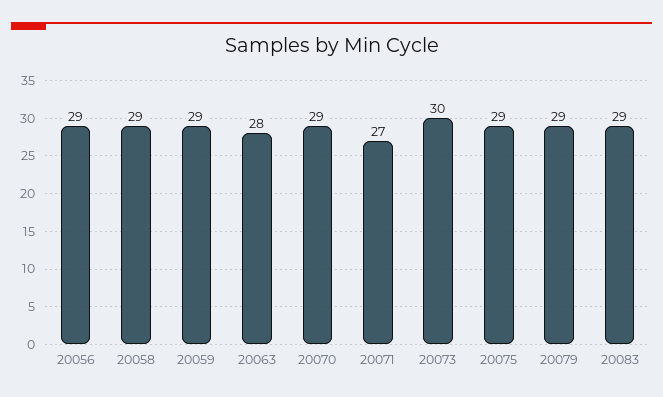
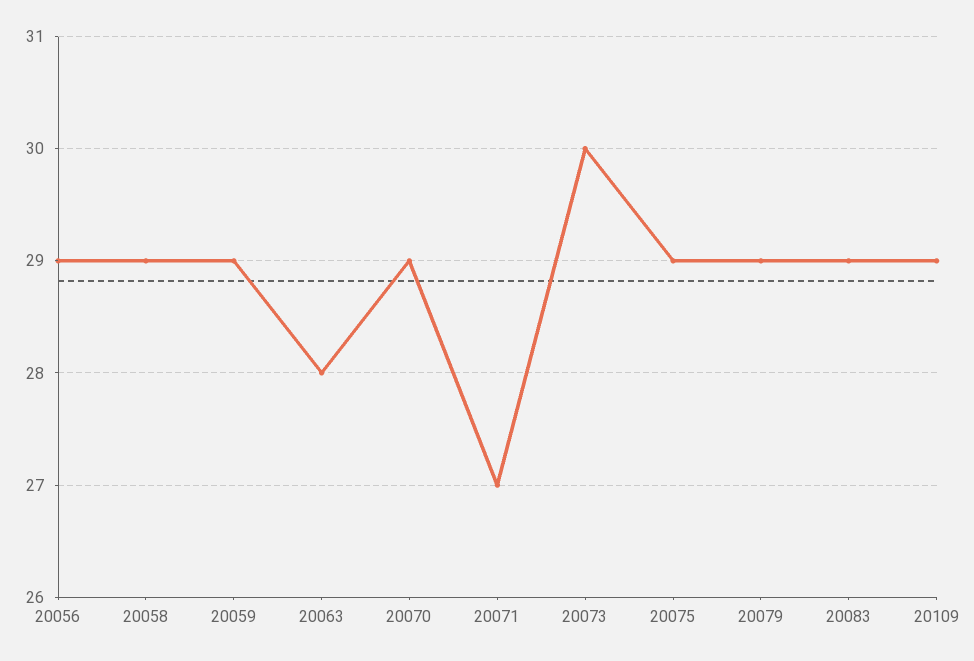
20109: none -> 29

